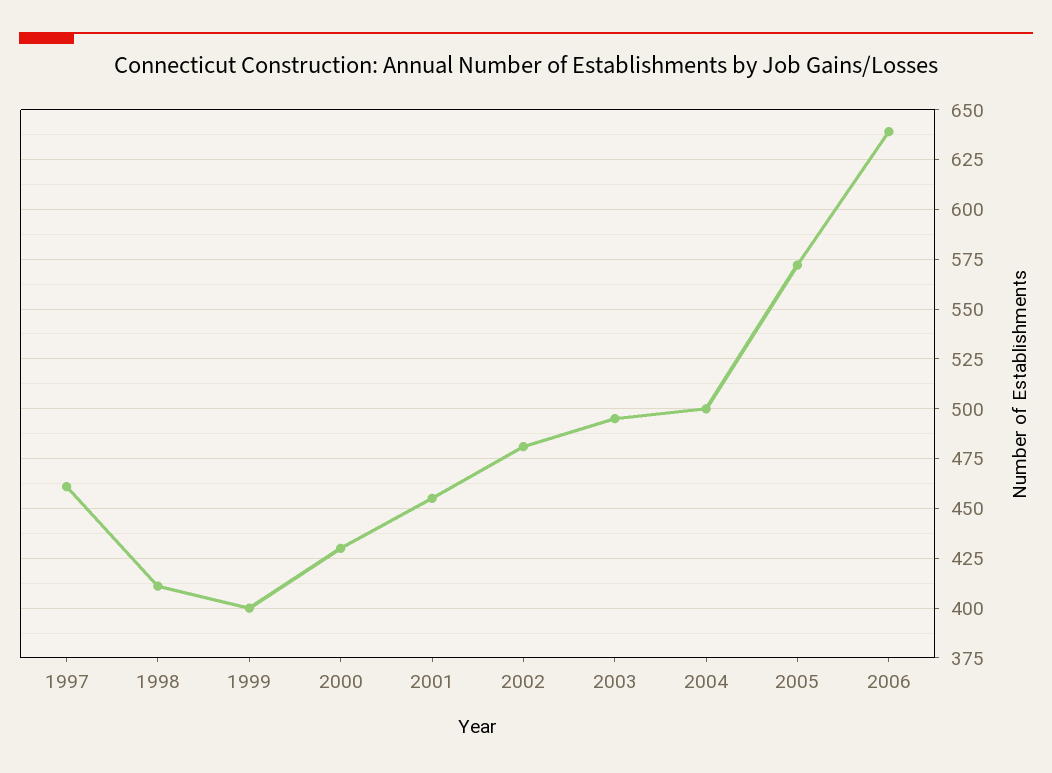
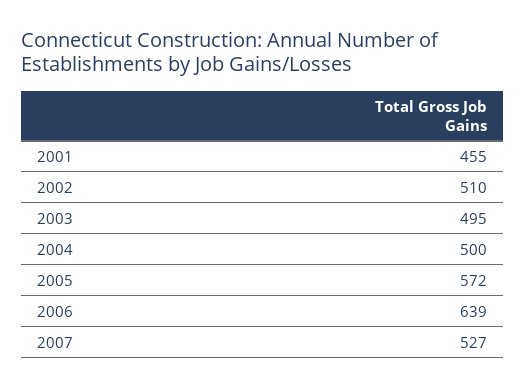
1997: 460 -> none
1998: 410 -> none
1999: 400 -> none
2000: 430 -> none
2002: 480 -> 510
2007: none -> 527

